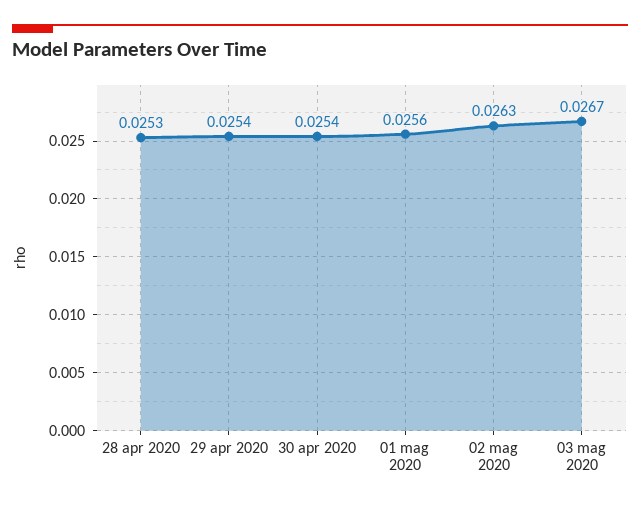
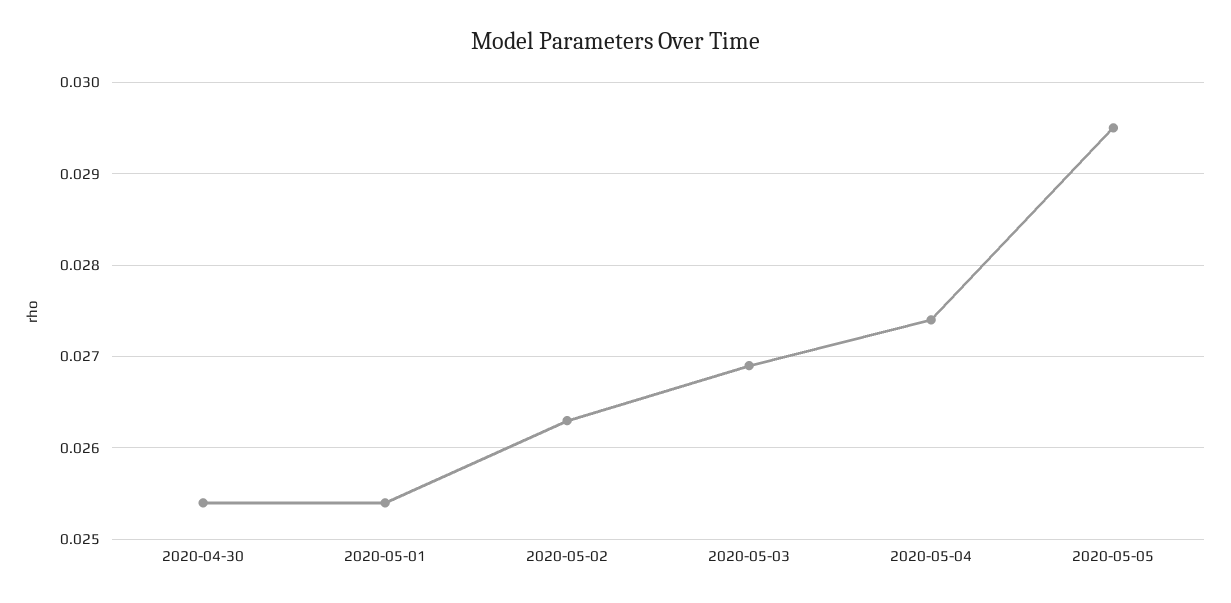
28 apr 2020: 0.0253 -> none
29 apr 2020: 0.0254 -> none
01 mag 2020: 0.0256 -> 0.0254
03 mag 2020: 0.0267 -> 0.0269
2020-05-04: none -> 0.0274
2020-05-05: none -> 0.0295

